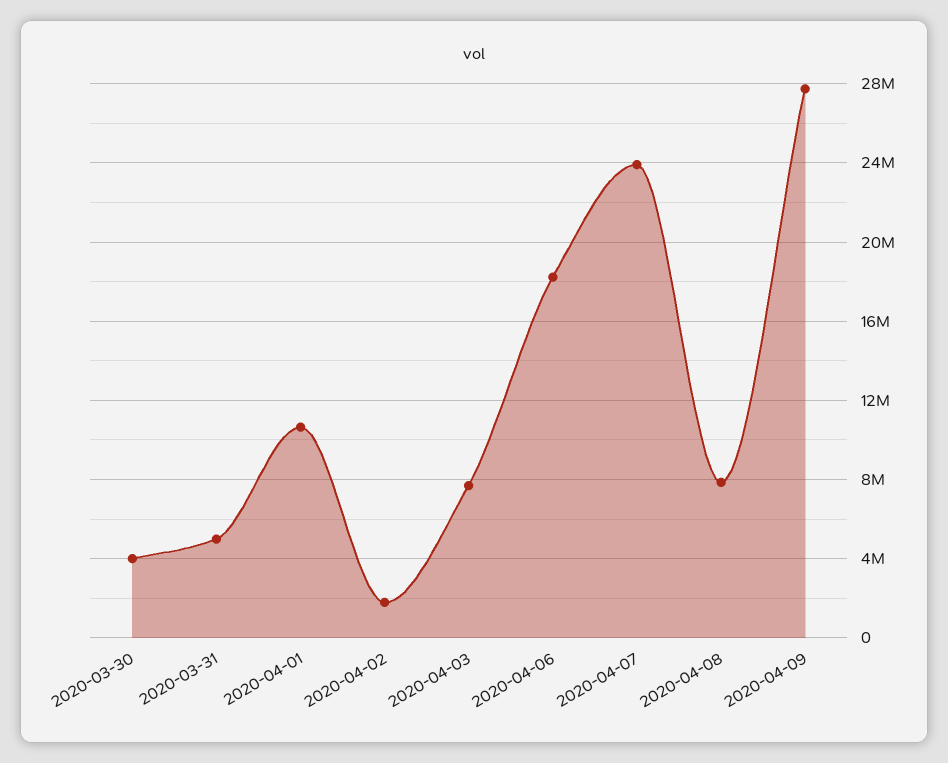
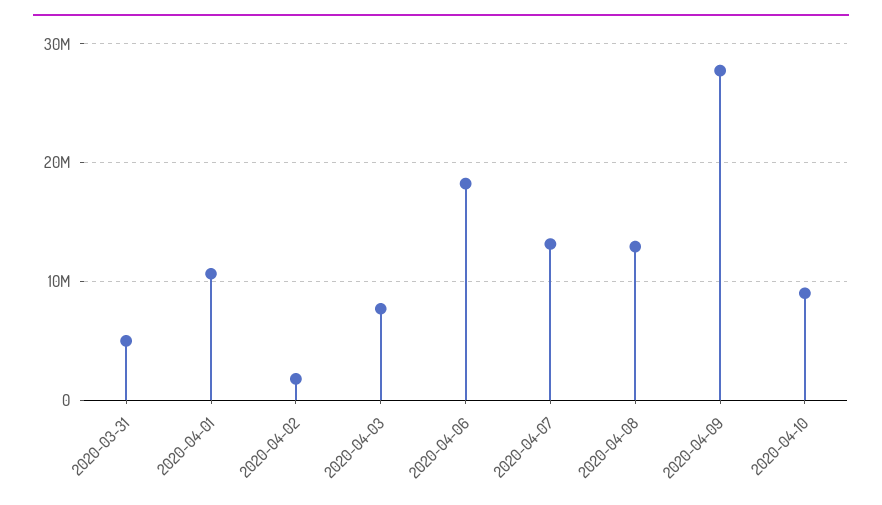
2020-03-30: 4000000 -> none
2020-04-07: 24000000 -> 13000000
2020-04-08: 8000000 -> 13000000
2020-04-10: none -> 9000000

